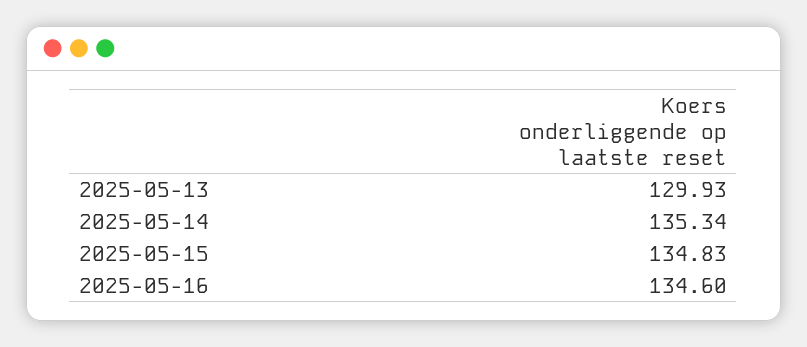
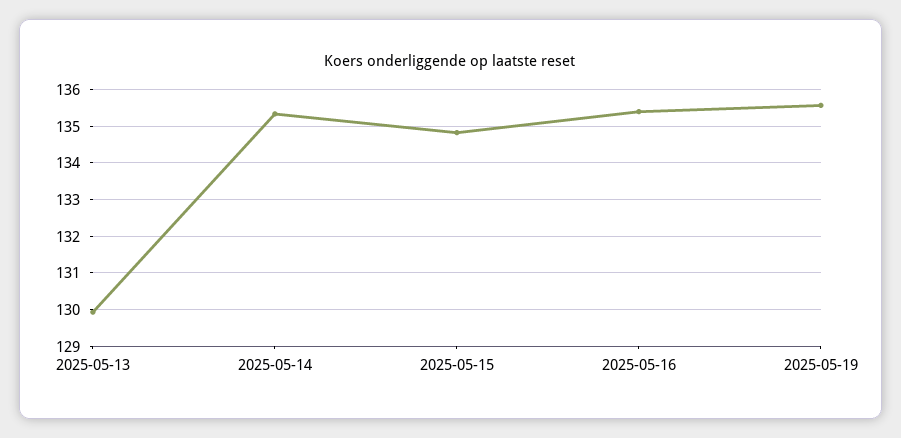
2025-05-16: 134.6 -> 135.4
2025-05-19: none -> 135.6

